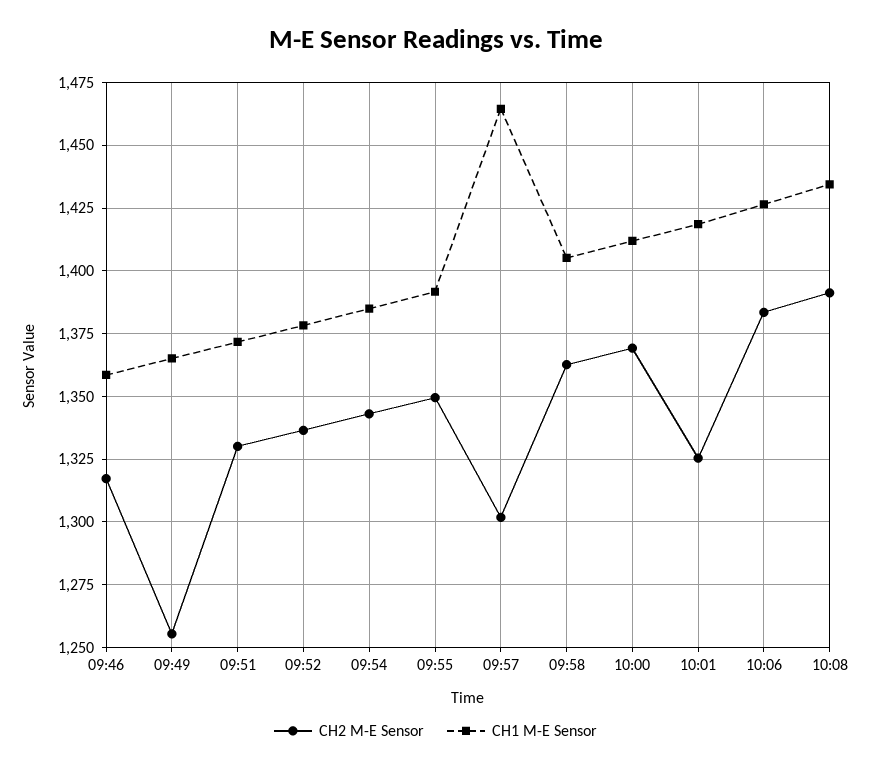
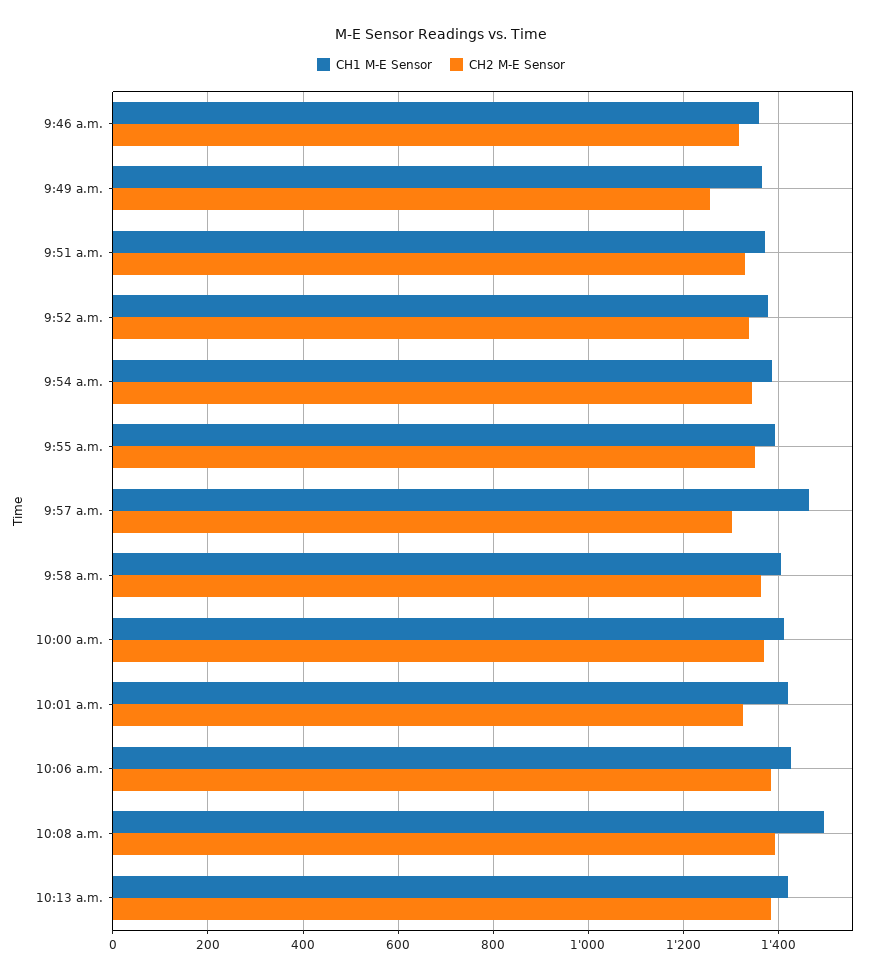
CH1 M-E Sensor, 10:08: 1435 -> 1500
CH1 M-E Sensor, 10:13 a.m.: none -> 1420
CH2 M-E Sensor, 10:13 a.m.: none -> 1380

